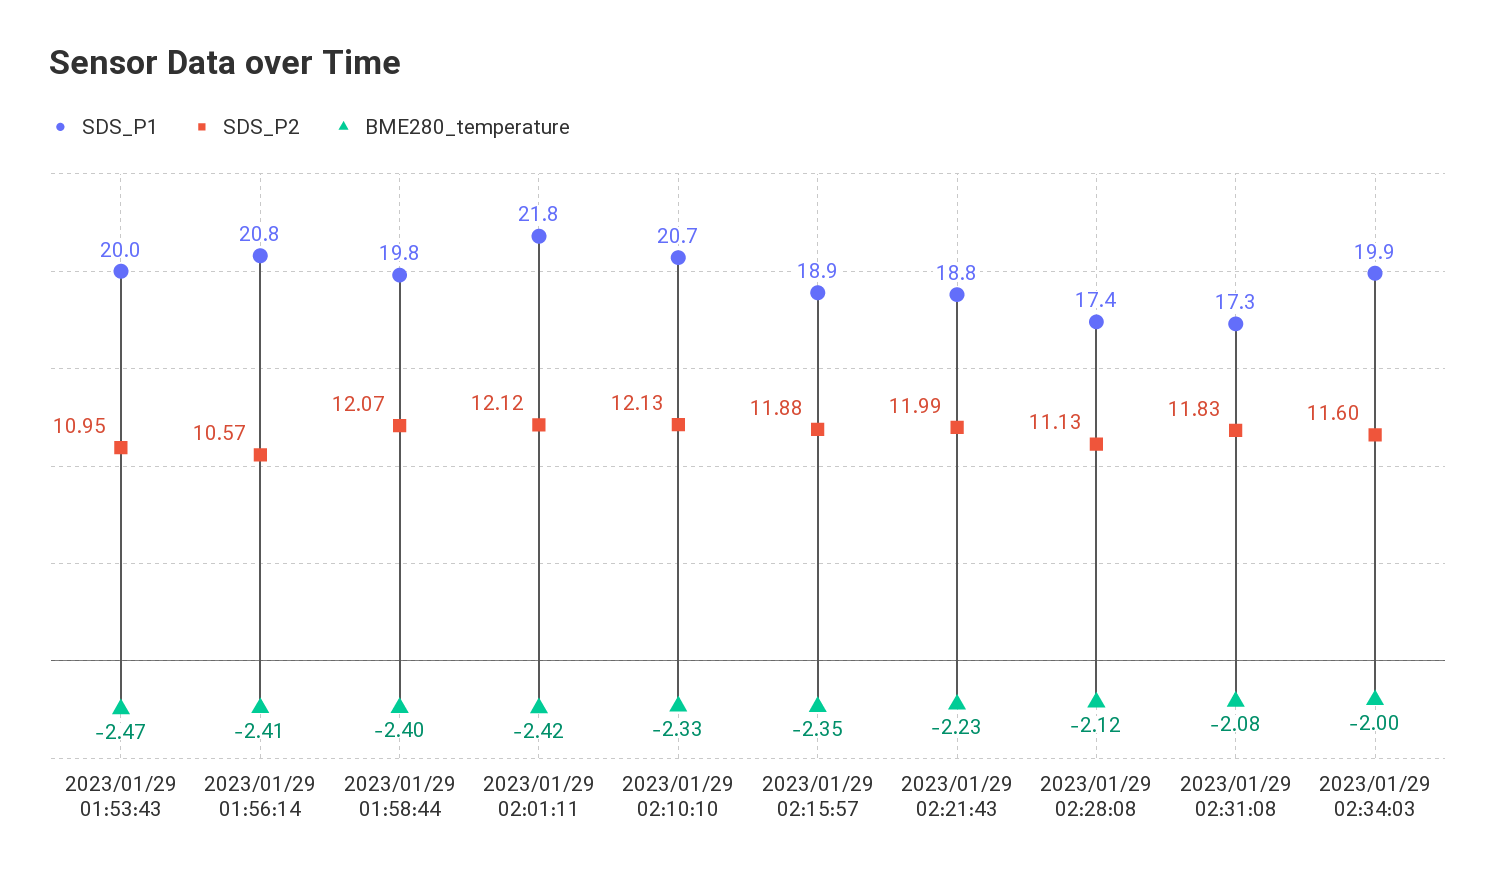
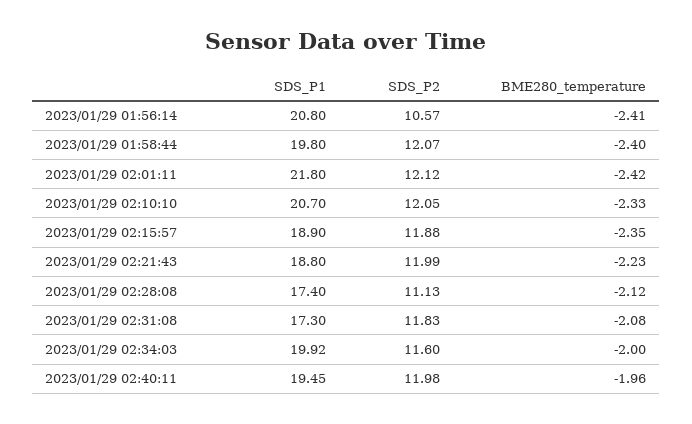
SDS_P1, 2023/01/29 01:53:43: 20 -> none
SDS_P2, 2023/01/29 01:53:43: 10.95 -> none
BME280_temperature, 2023/01/29 01:53:43: -2.47 -> none
SDS_P2, 2023/01/29 02:10:10: 12.13 -> 12.05
SDS_P1, 2023/01/29 02:40:11: none -> 19.45
SDS_P2, 2023/01/29 02:40:11: none -> 11.98
BME280_temperature, 2023/01/29 02:40:11: none -> -1.96

